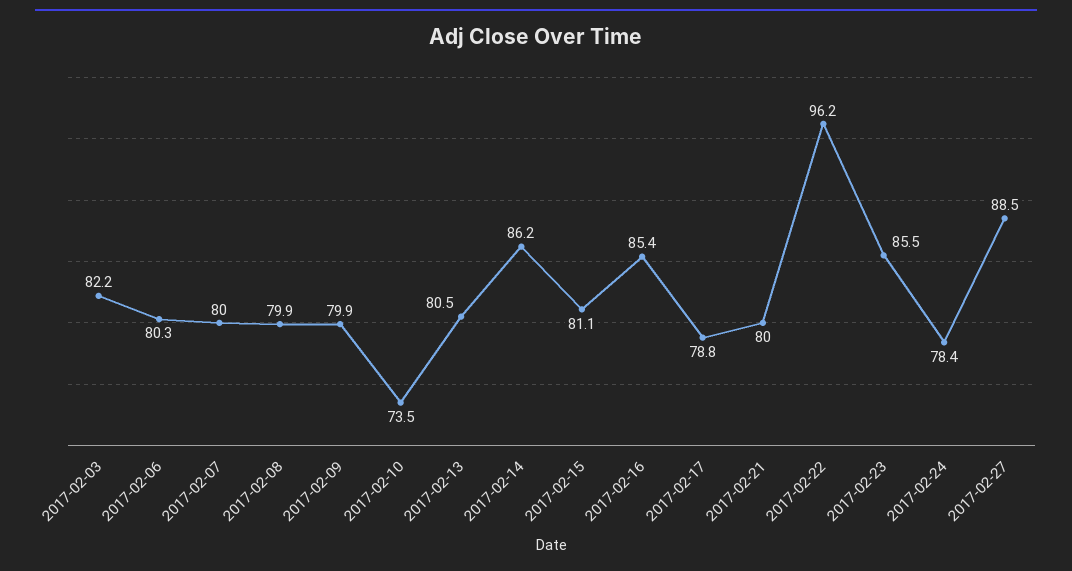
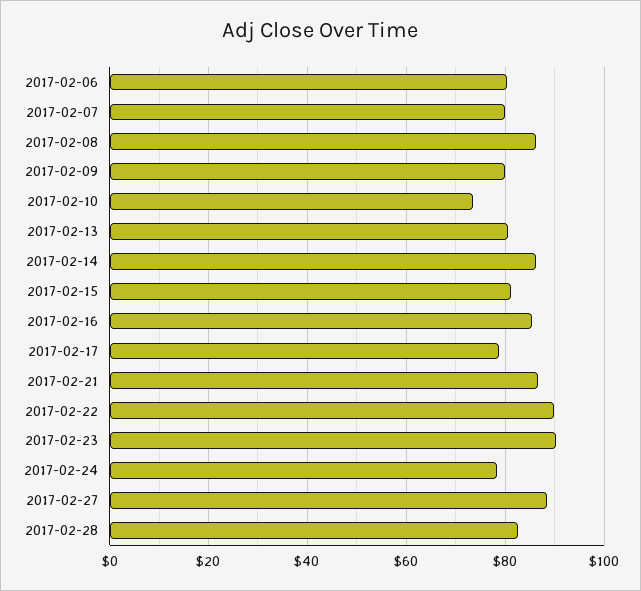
2017-02-03: 82.2 -> none
2017-02-08: 79.9 -> 86
2017-02-21: 80 -> 86
2017-02-22: 96.2 -> 90
2017-02-23: 85.5 -> 90
2017-02-28: none -> 82

